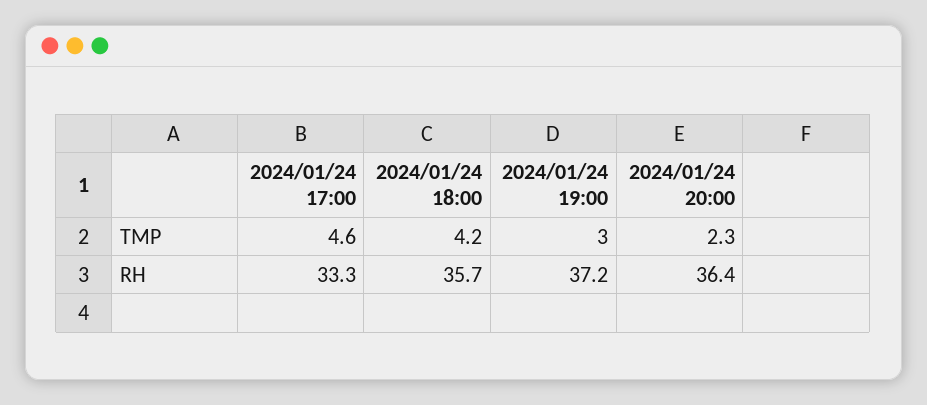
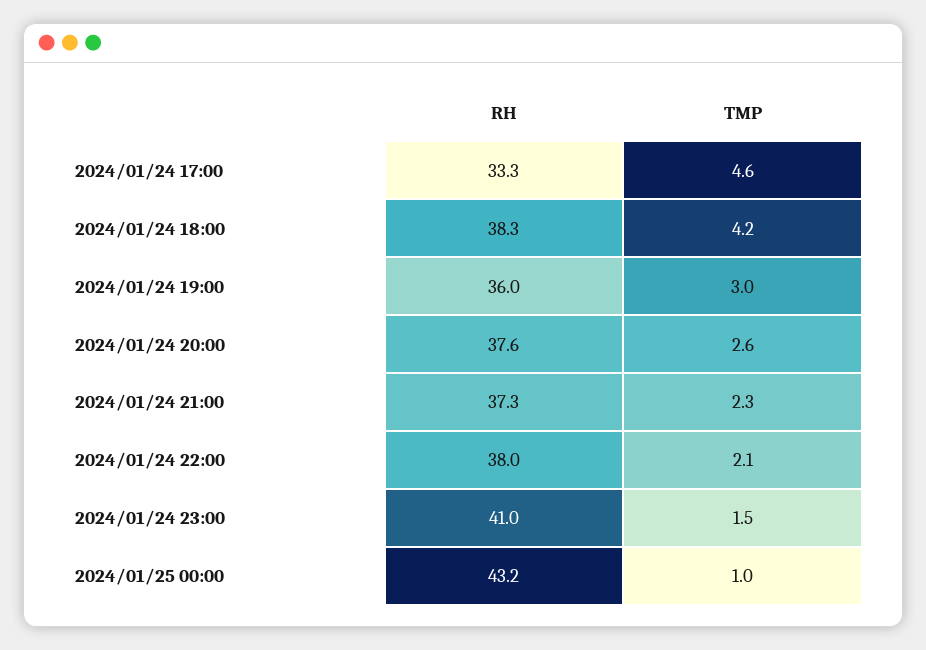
2024/01/24 20:00, TMP: 2.3 -> 2.6
2024/01/24 18:00, RH: 35.7 -> 38.3
2024/01/24 19:00, RH: 37.2 -> 36
2024/01/24 20:00, RH: 36.4 -> 37.6
2024/01/24 21:00, RH: none -> 37.3
2024/01/24 21:00, TMP: none -> 2.3
2024/01/24 22:00, RH: none -> 38
2024/01/24 22:00, TMP: none -> 2.1
2024/01/24 23:00, RH: none -> 41
2024/01/24 23:00, TMP: none -> 1.5
2024/01/25 00:00, RH: none -> 43.2
2024/01/25 00:00, TMP: none -> 1

